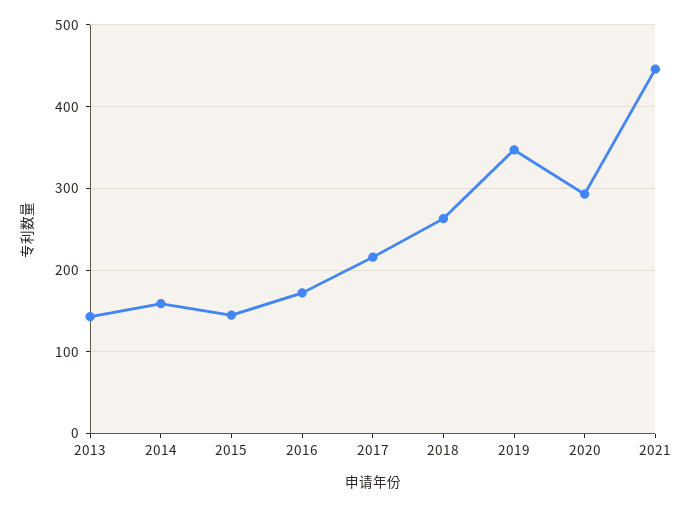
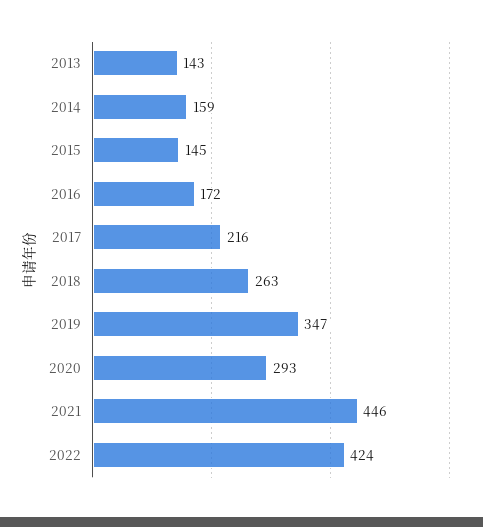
2022: none -> 424

